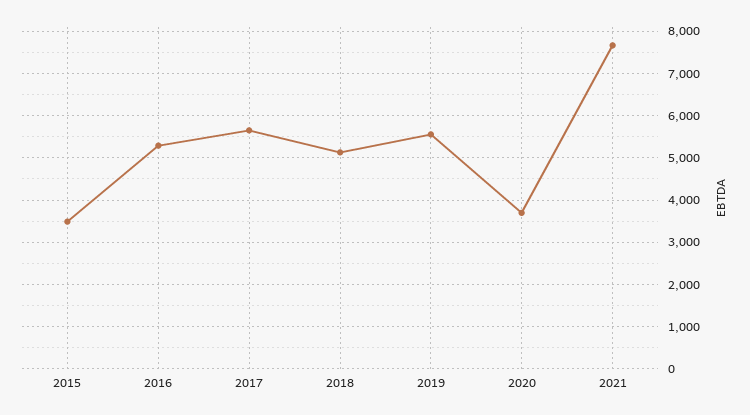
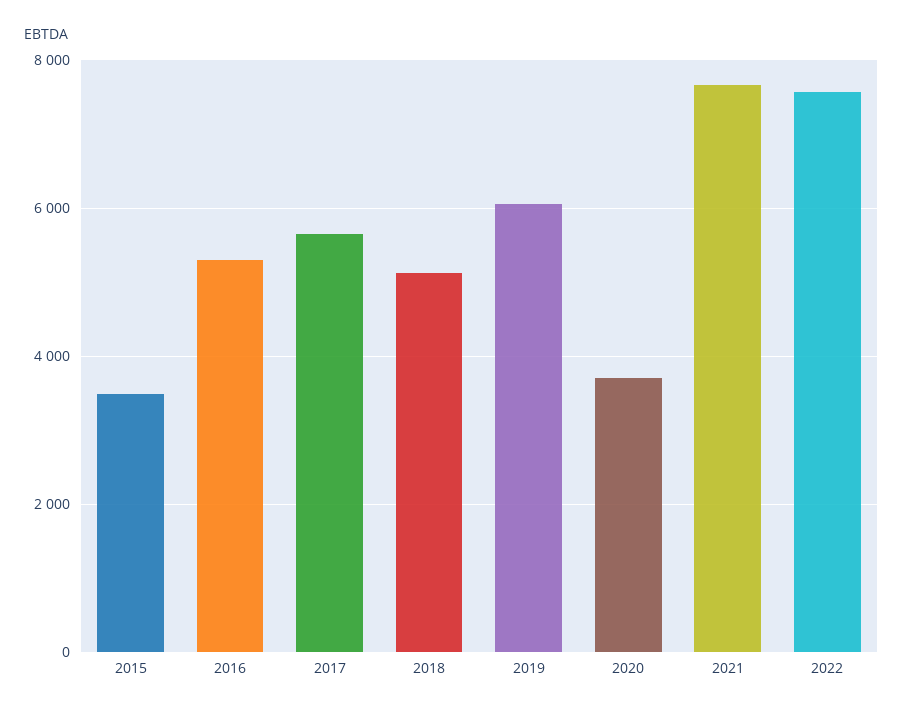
2019: 5600 -> 6000
2022: none -> 7600

